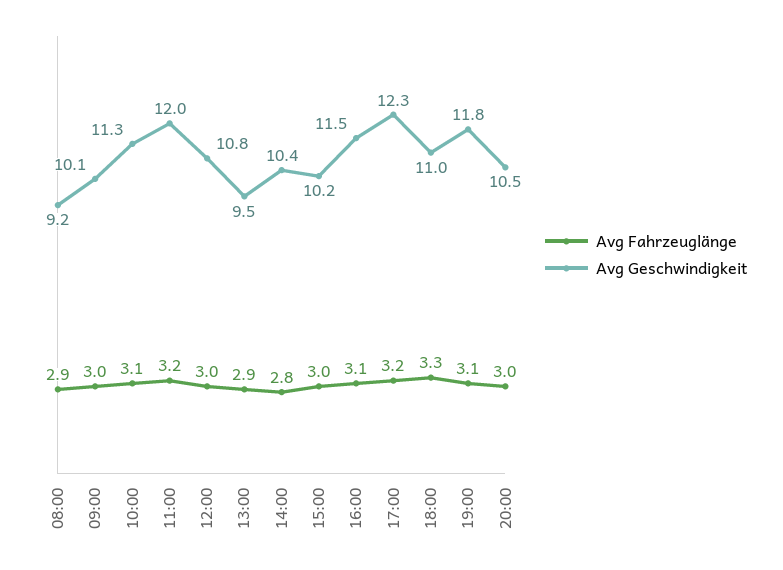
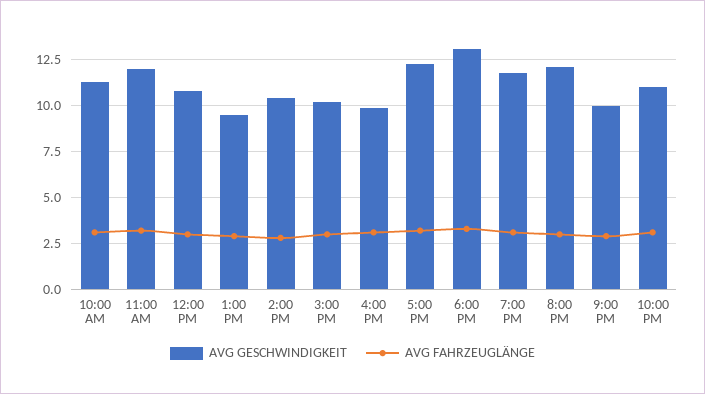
Avg Fahrzeuglänge, 08:00: 2.9 -> none
Avg Geschwindigkeit, 08:00: 9.2 -> none
Avg Fahrzeuglänge, 09:00: 3 -> none
Avg Geschwindigkeit, 09:00: 10.1 -> none
Avg Geschwindigkeit, 16:00: 11.5 -> 10
Avg Geschwindigkeit, 18:00: 11 -> 13
Avg Geschwindigkeit, 20:00: 10.5 -> 12
Avg Geschwindigkeit, 9:00 PM: none -> 10
Avg Fahrzeuglänge, 9:00 PM: none -> 3
Avg Geschwindigkeit, 10:00 PM: none -> 11
Avg Fahrzeuglänge, 10:00 PM: none -> 3

